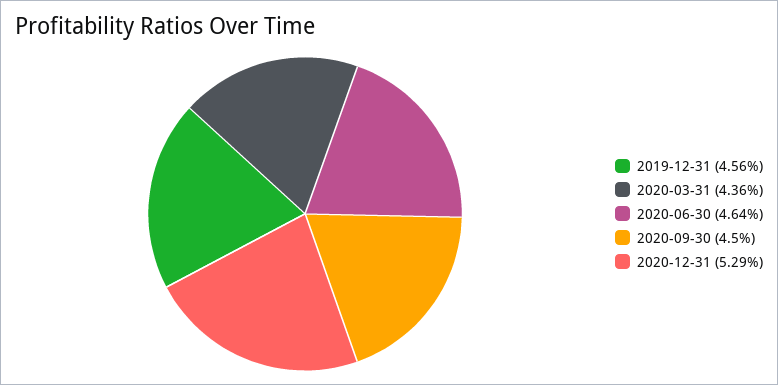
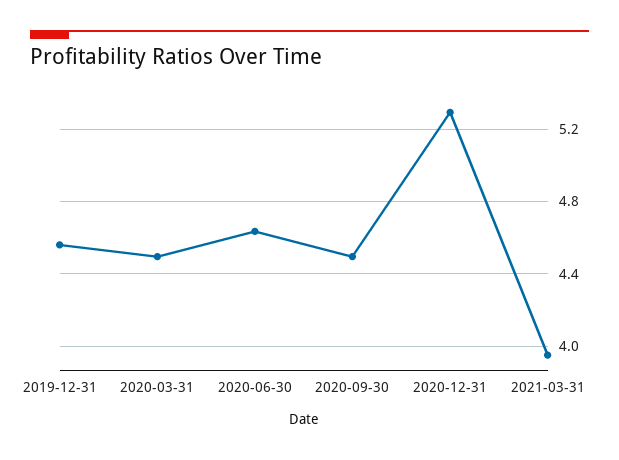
2020-03-31: 4.36 -> 4.5
2021-03-31: none -> 3.95

